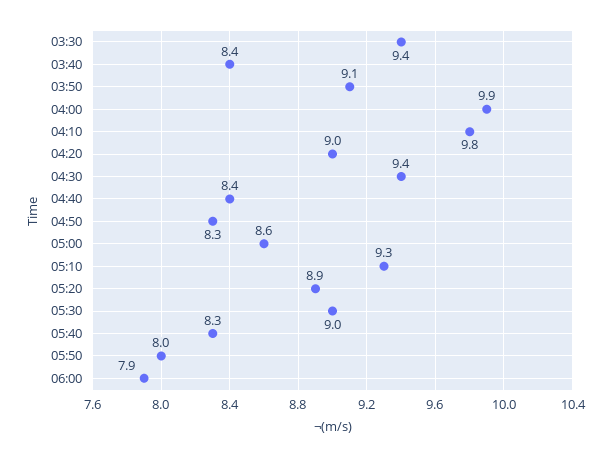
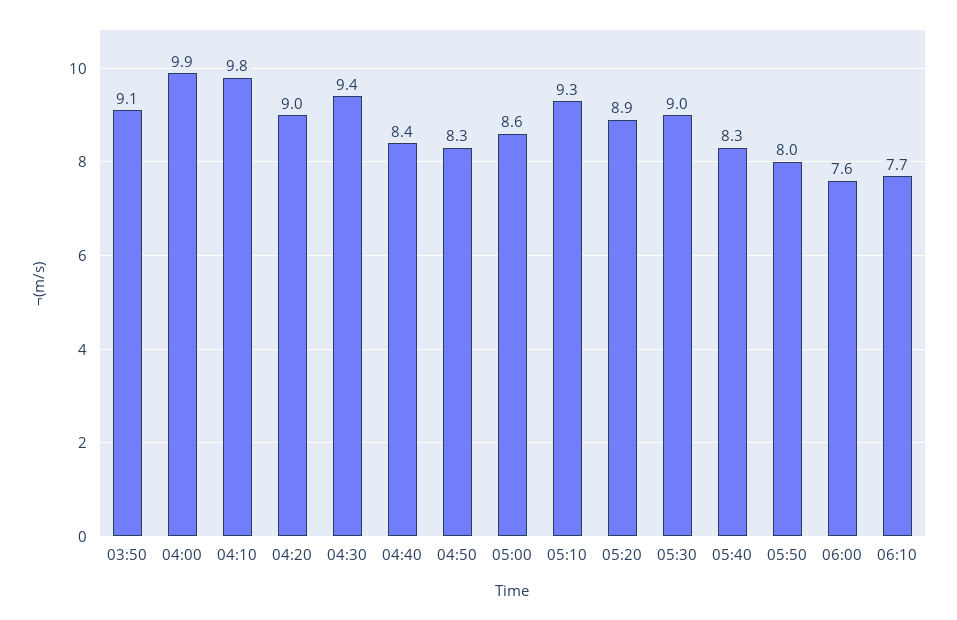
03:30: 9.4 -> none
03:40: 8.4 -> none
06:00: 7.9 -> 7.6
06:10: none -> 7.7

